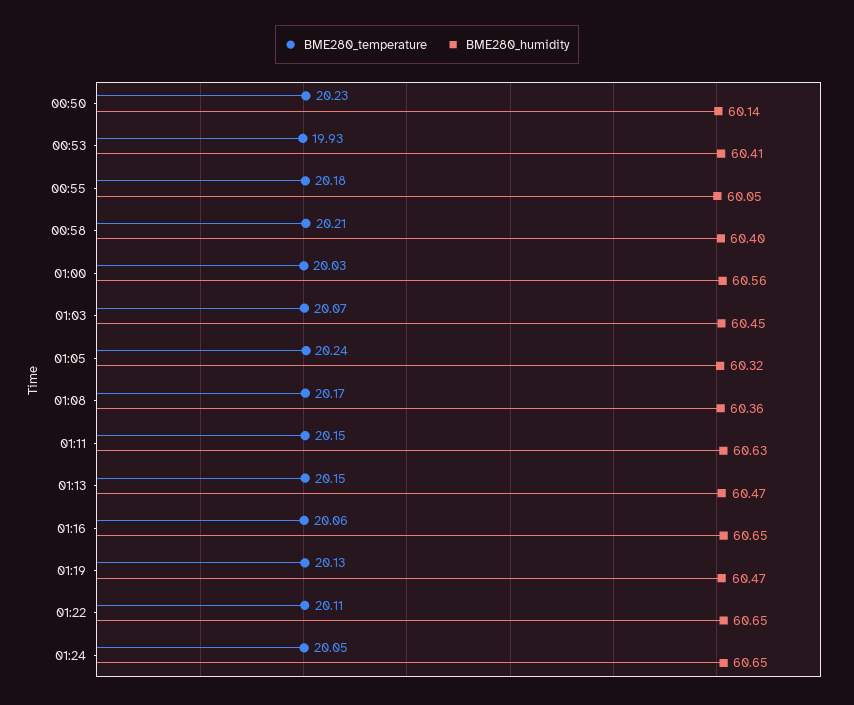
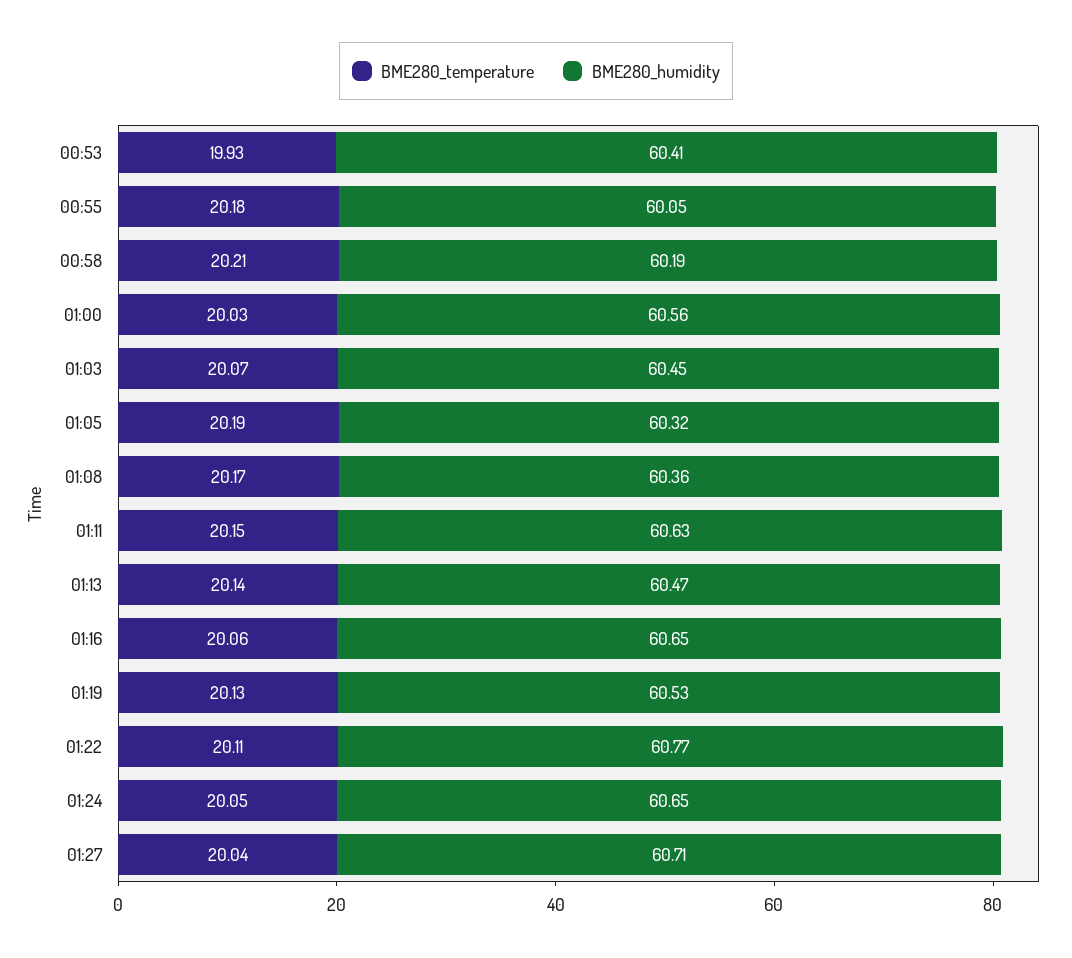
BME280_temperature, 00:50: 20.23 -> none
BME280_humidity, 00:50: 60.14 -> none
BME280_humidity, 00:58: 60.4 -> 60.19
BME280_temperature, 01:05: 20.24 -> 20.19
BME280_temperature, 01:13: 20.15 -> 20.14
BME280_humidity, 01:19: 60.47 -> 60.53
BME280_humidity, 01:22: 60.65 -> 60.77
BME280_temperature, 01:27: none -> 20.04
BME280_humidity, 01:27: none -> 60.71

